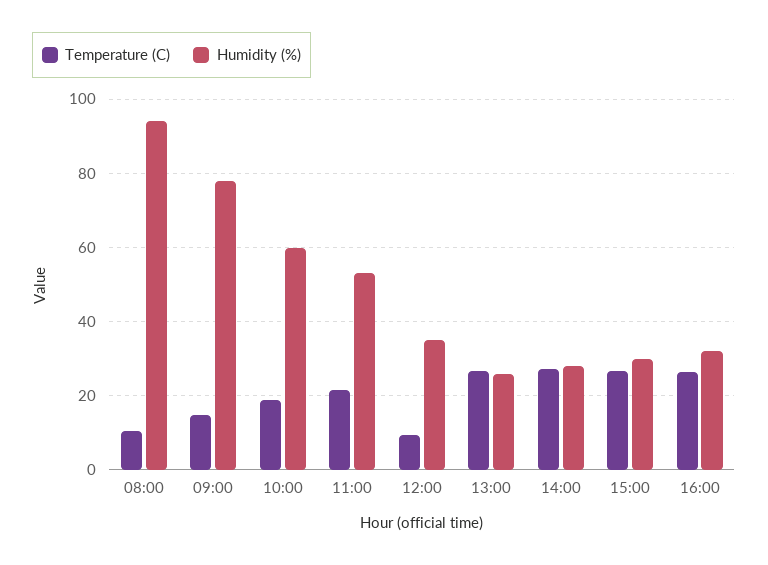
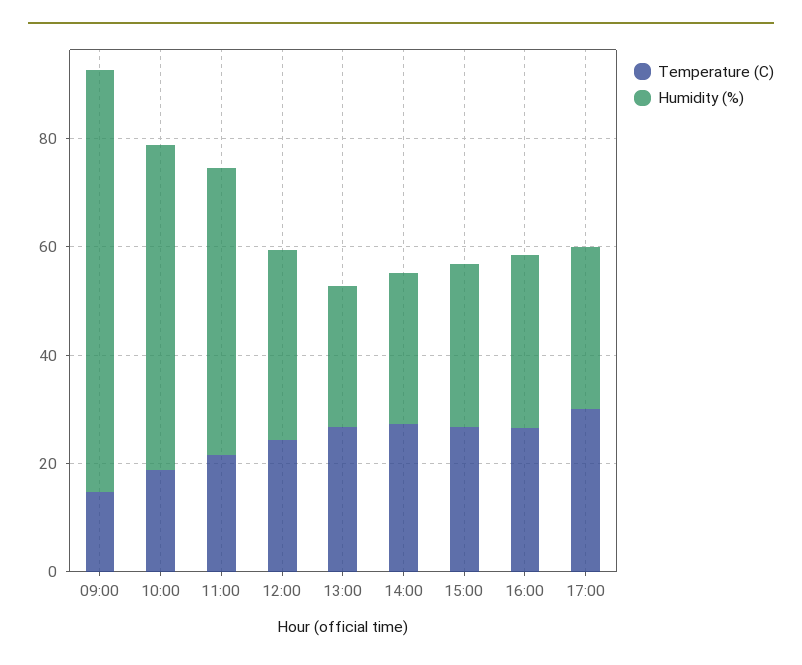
Temperature (C), 08:00: 10 -> none
Humidity (%), 08:00: 94 -> none
Temperature (C), 12:00: 10 -> 25
Temperature (C), 17:00: none -> 30
Humidity (%), 17:00: none -> 30

